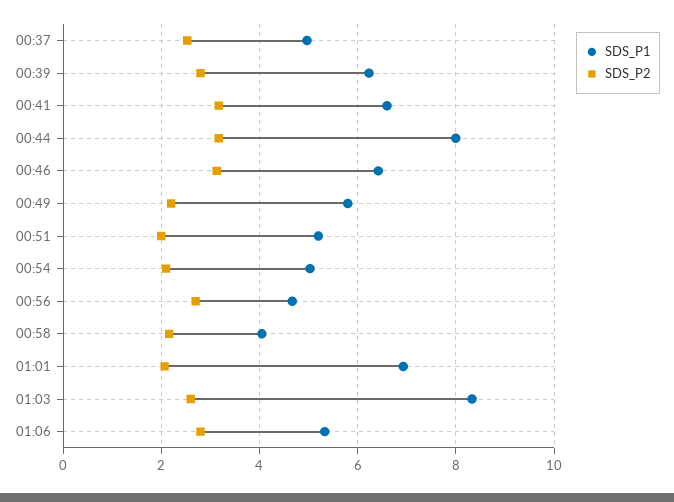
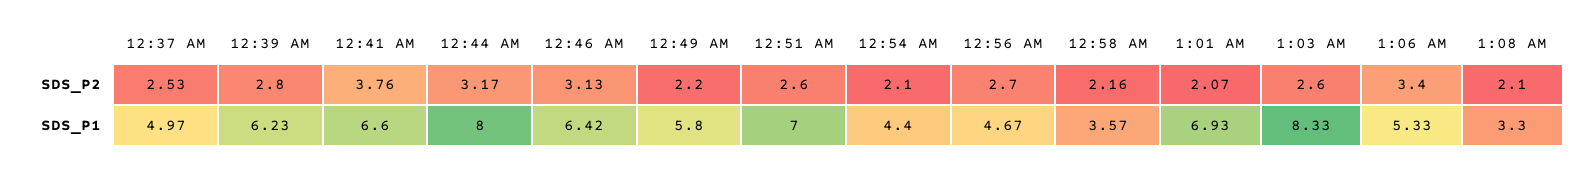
SDS_P2, 00:41: 3.2 -> 3.76
SDS_P1, 00:51: 5.2 -> 7
SDS_P2, 00:51: 2 -> 2.6
SDS_P1, 00:54: 5 -> 4.4
SDS_P1, 00:58: 4 -> 3.57
SDS_P2, 01:06: 2.8 -> 3.4
SDS_P2, 1:08 AM: none -> 2.1
SDS_P1, 1:08 AM: none -> 3.3

